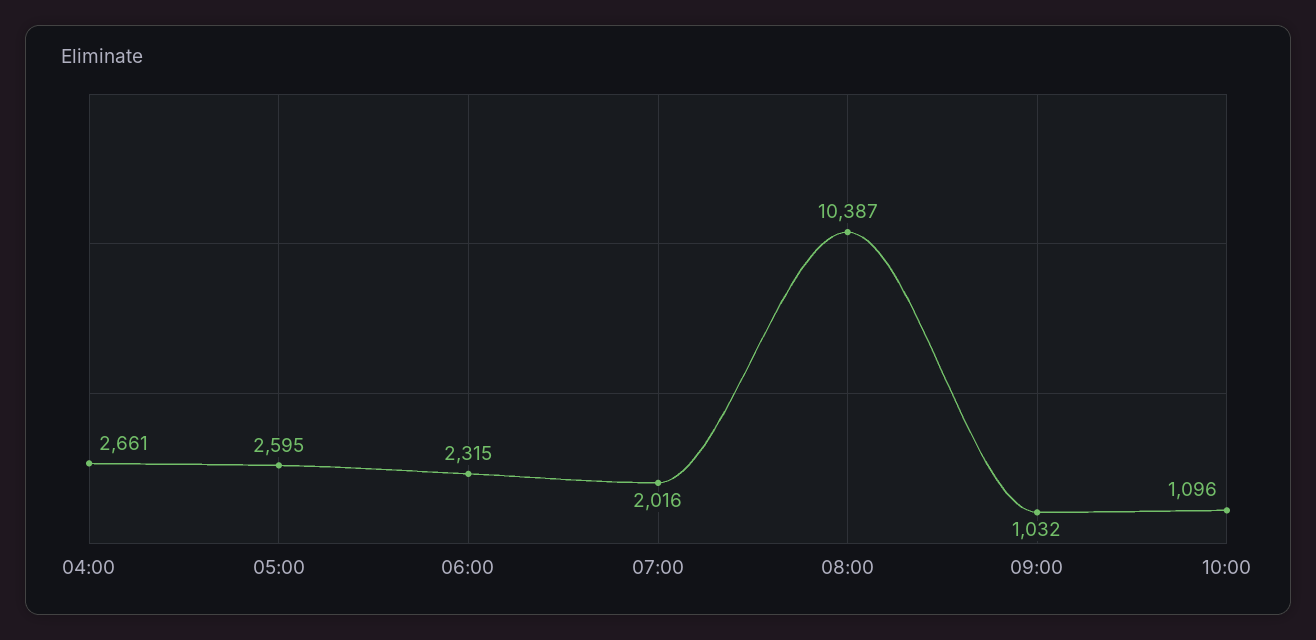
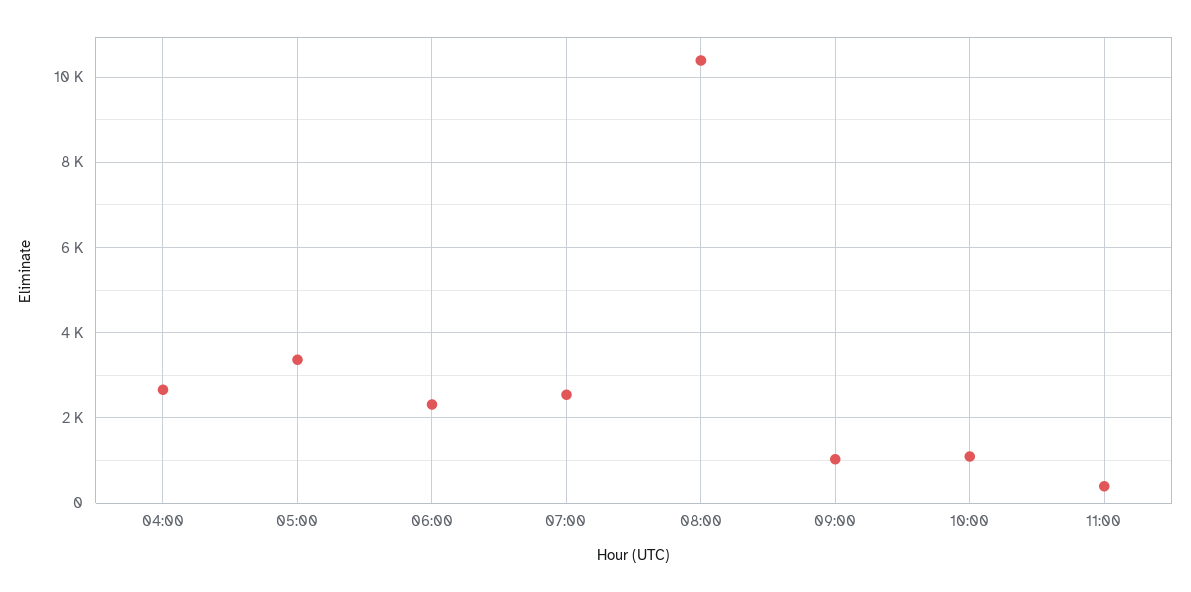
05:00: 2595 -> 3400
07:00: 2016 -> 2600
11:00: none -> 400

